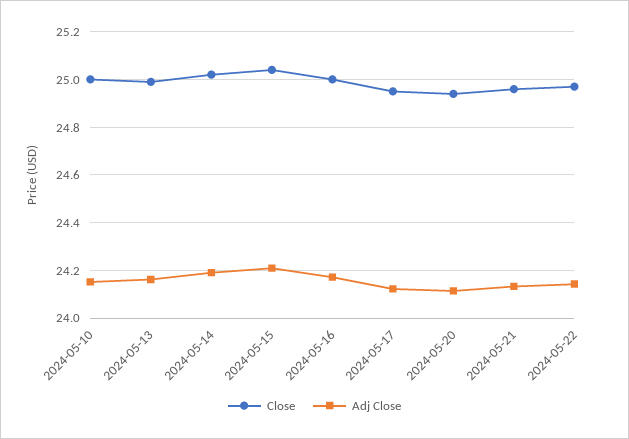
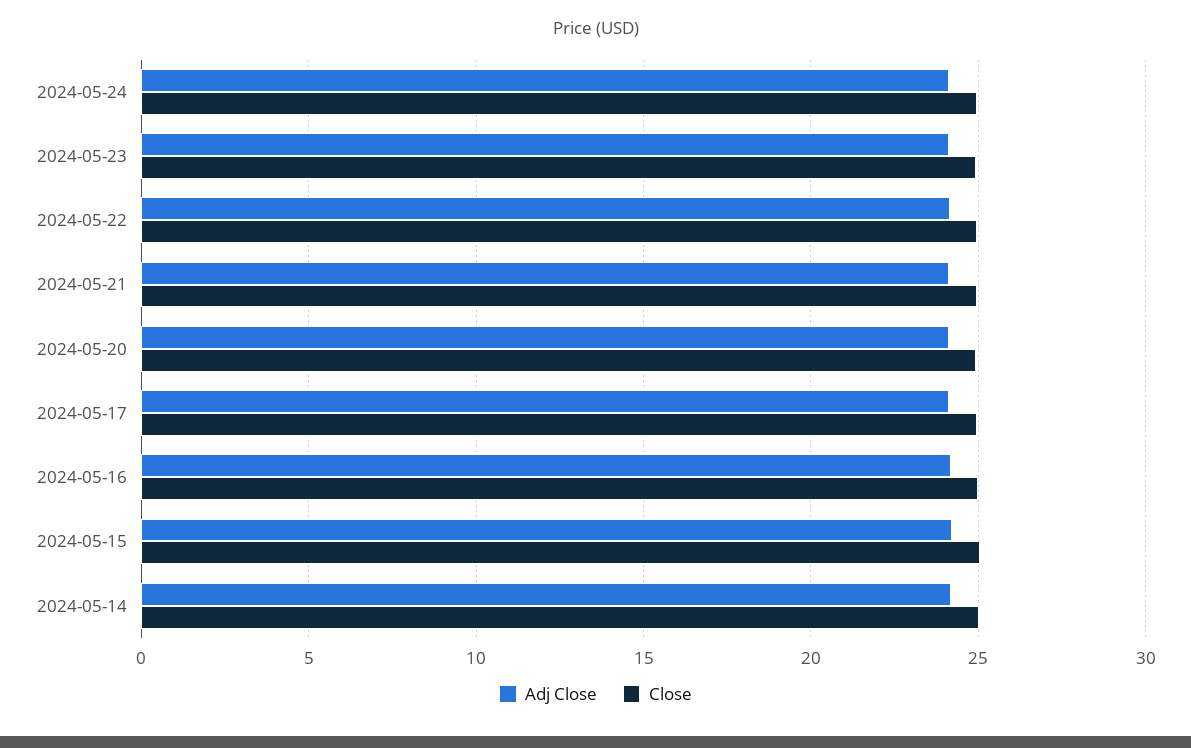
Close, 2024-05-10: 25 -> none
Adj Close, 2024-05-10: 24.15 -> none
Close, 2024-05-13: 25 -> none
Adj Close, 2024-05-13: 24.15 -> none
Adj Close, 2024-05-24: none -> 24
Close, 2024-05-24: none -> 25
Adj Close, 2024-05-23: none -> 24
Close, 2024-05-23: none -> 25

